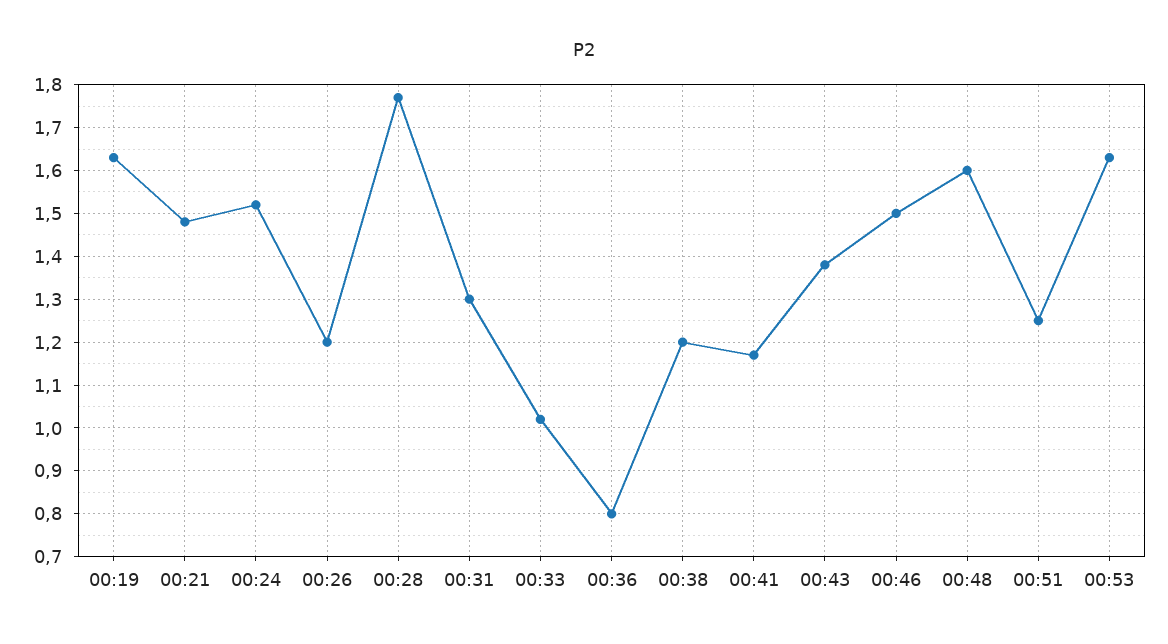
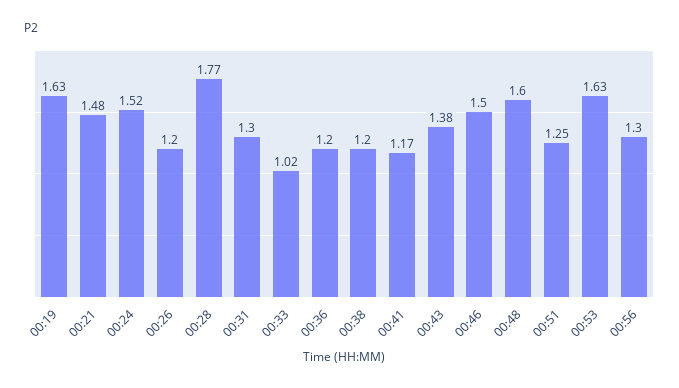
00:36: 0.8 -> 1.2
00:56: none -> 1.3

